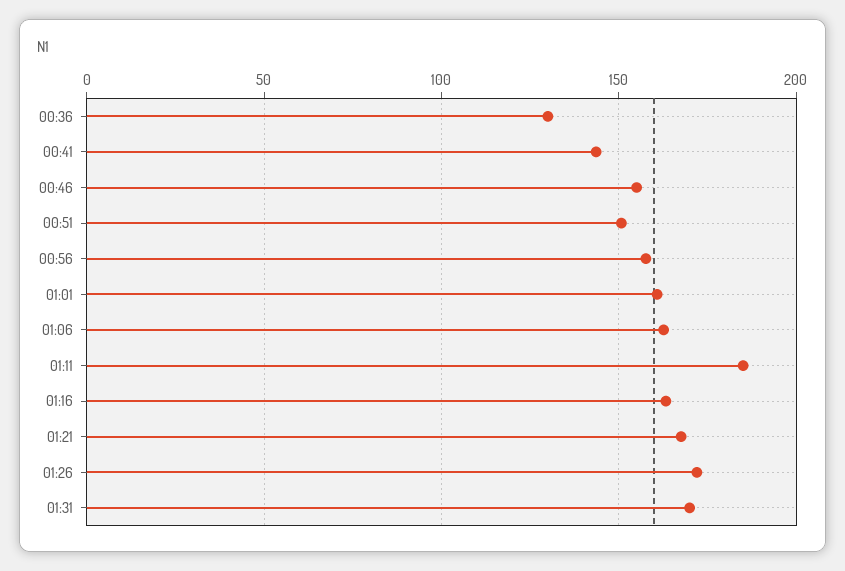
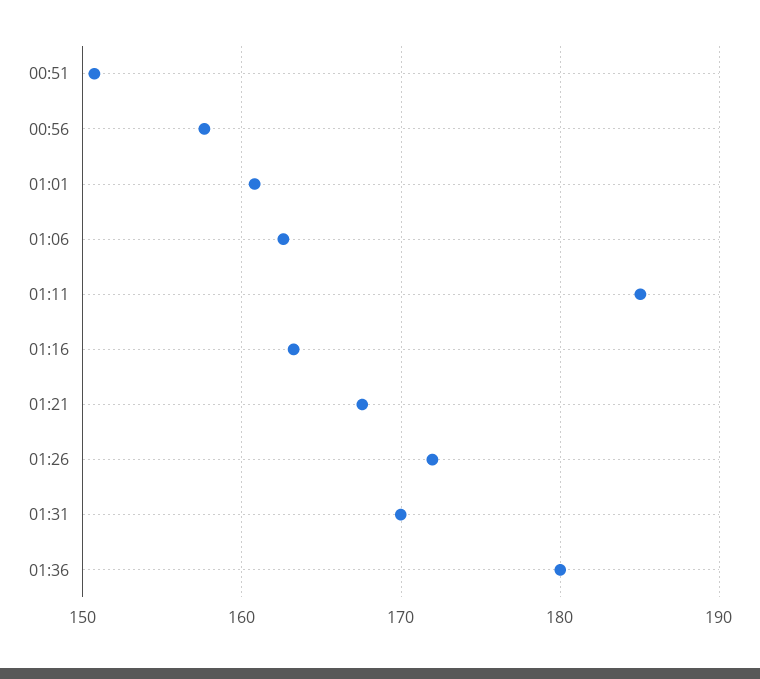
00:36: 130 -> none
00:41: 145 -> none
00:46: 155 -> none
01:36: none -> 180

